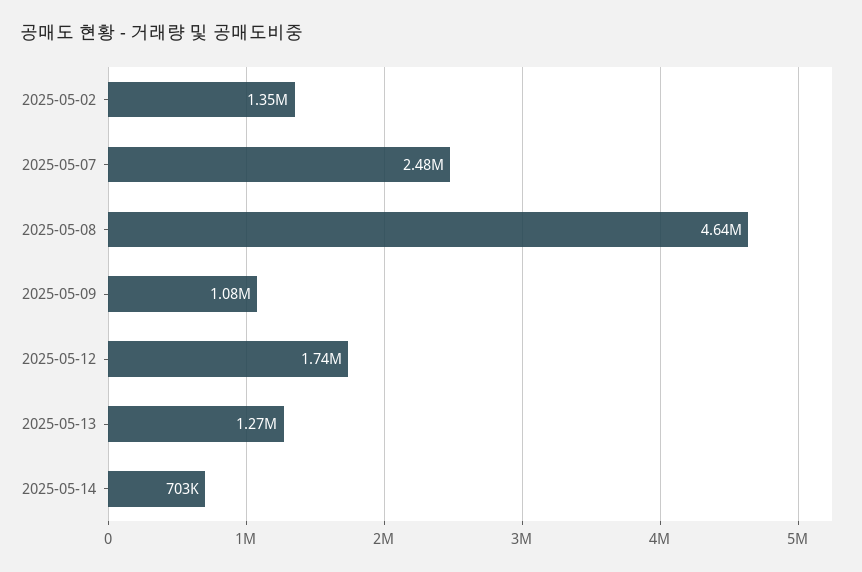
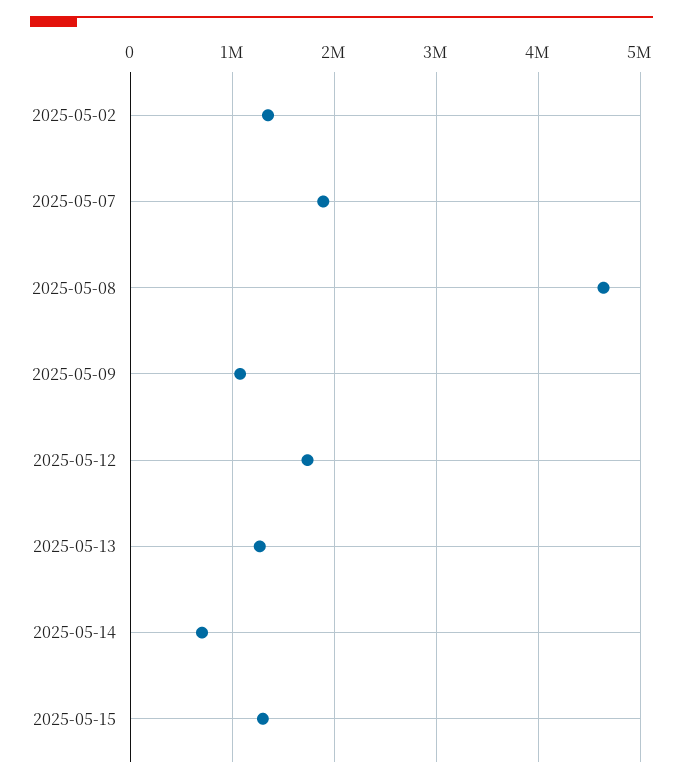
2025-05-07: 2480000 -> 1900000
2025-05-15: none -> 1300000

